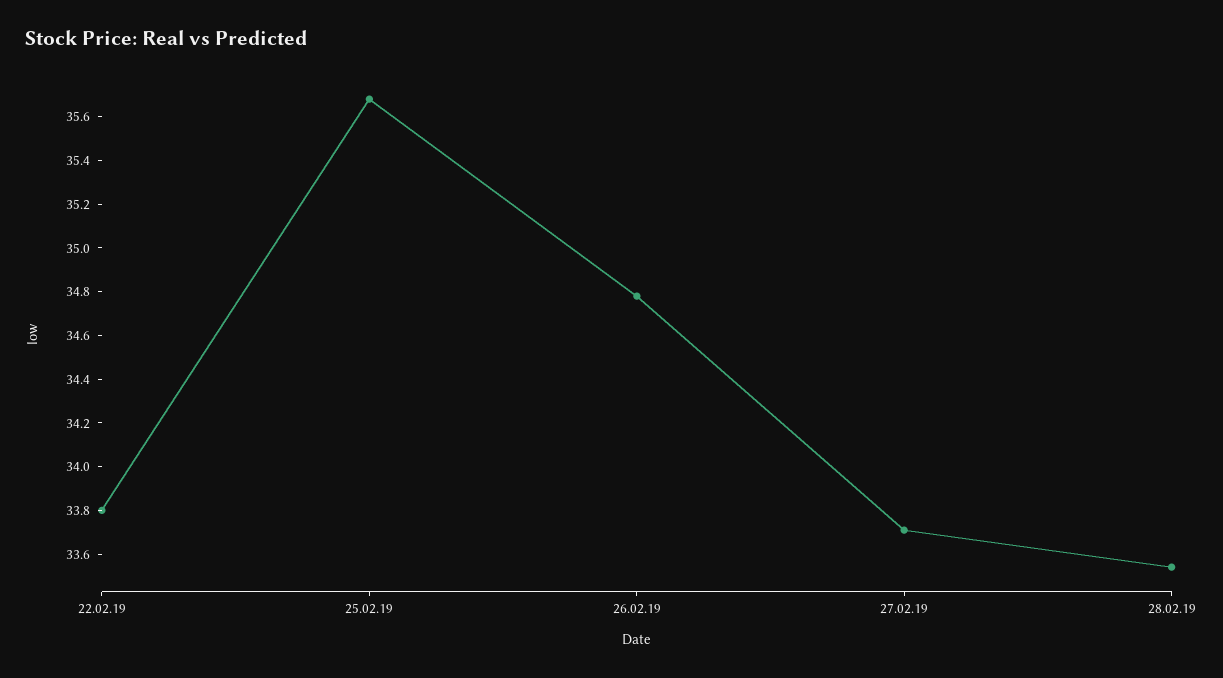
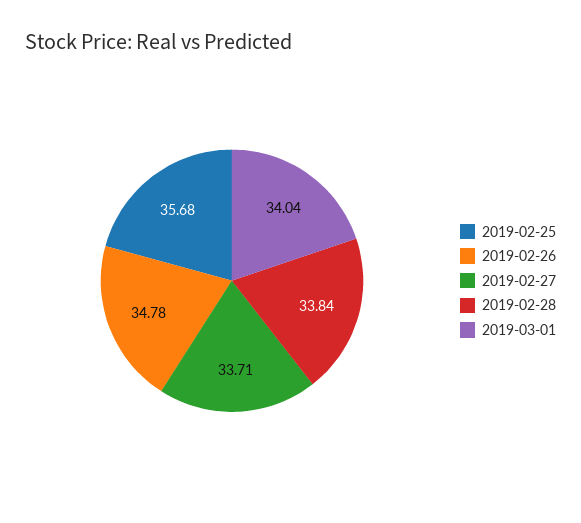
22.02.19: 33.8 -> none
28.02.19: 33.55 -> 33.84
2019-03-01: none -> 34.04

